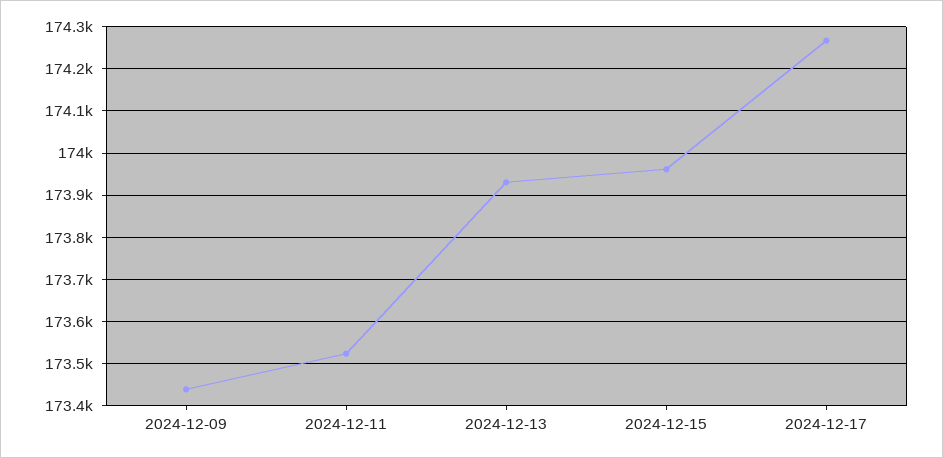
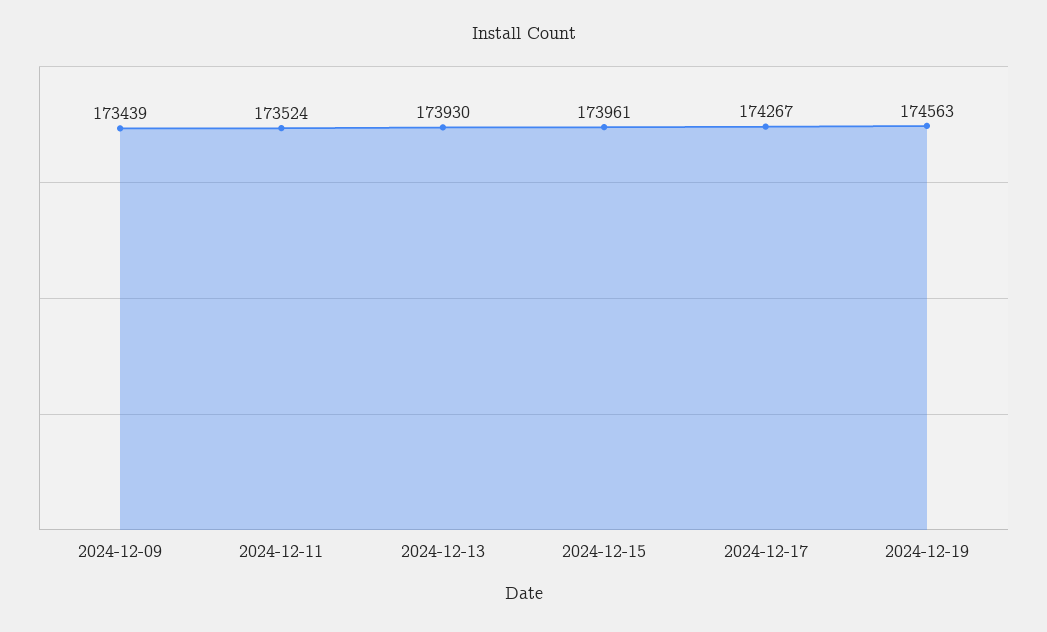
2024-12-19: none -> 174563

